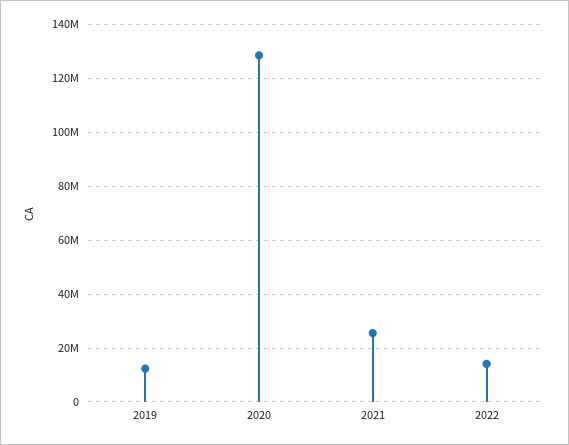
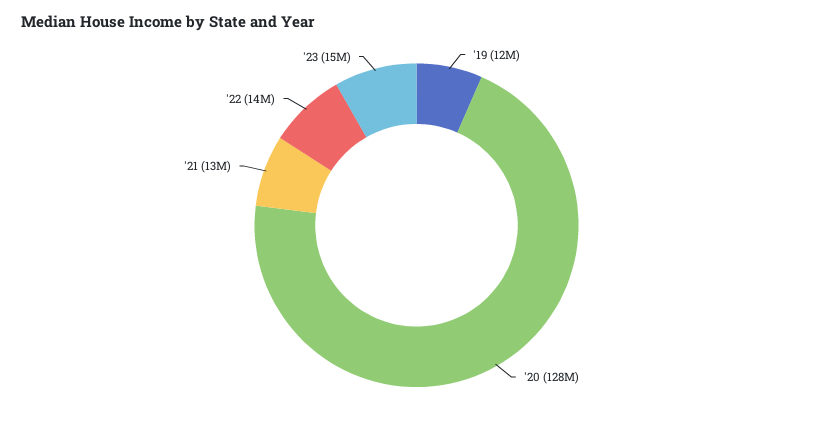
2021: 25000000 -> 13000000
'23: none -> 15000000

